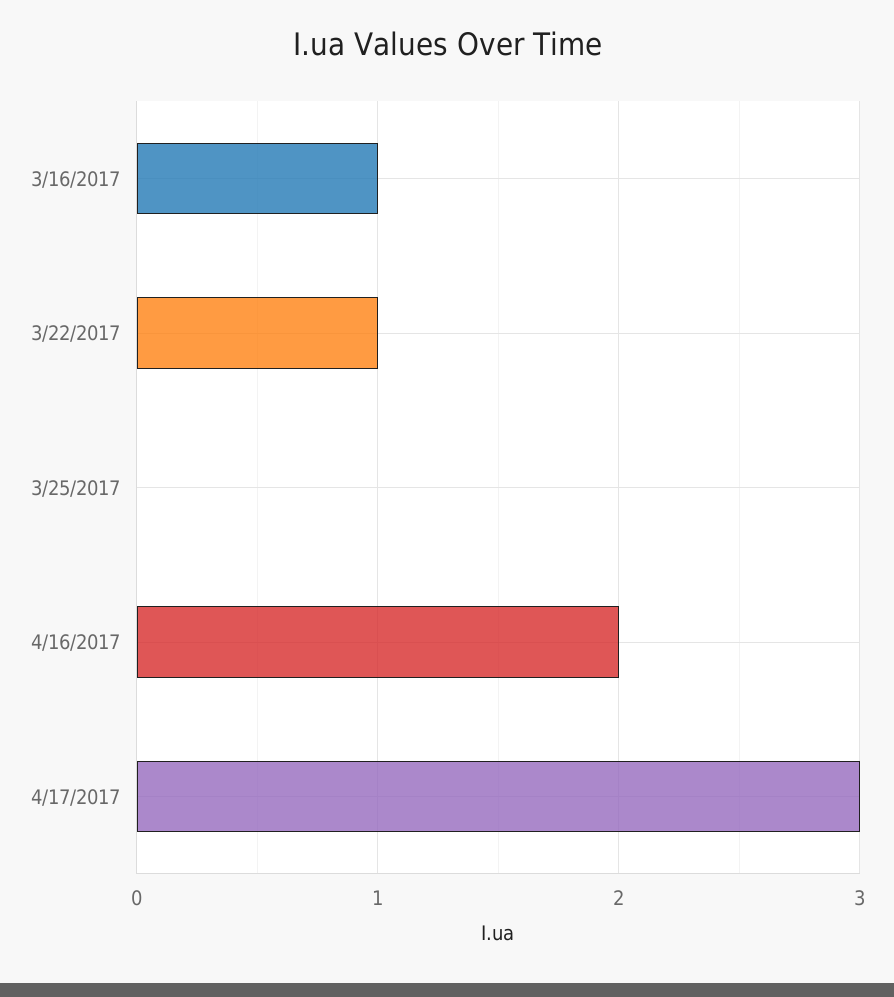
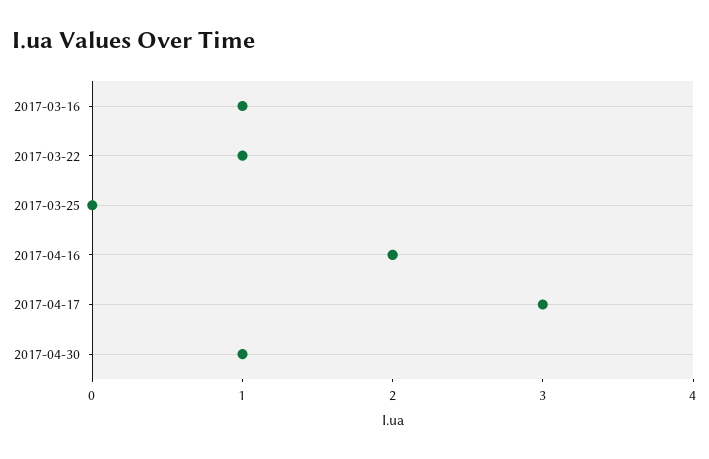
2017-04-30: none -> 1

